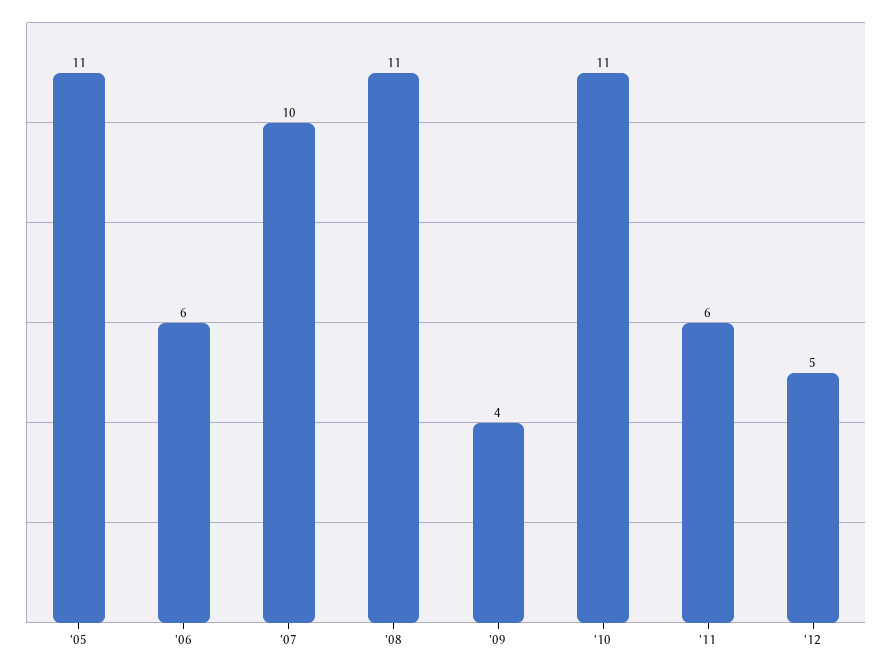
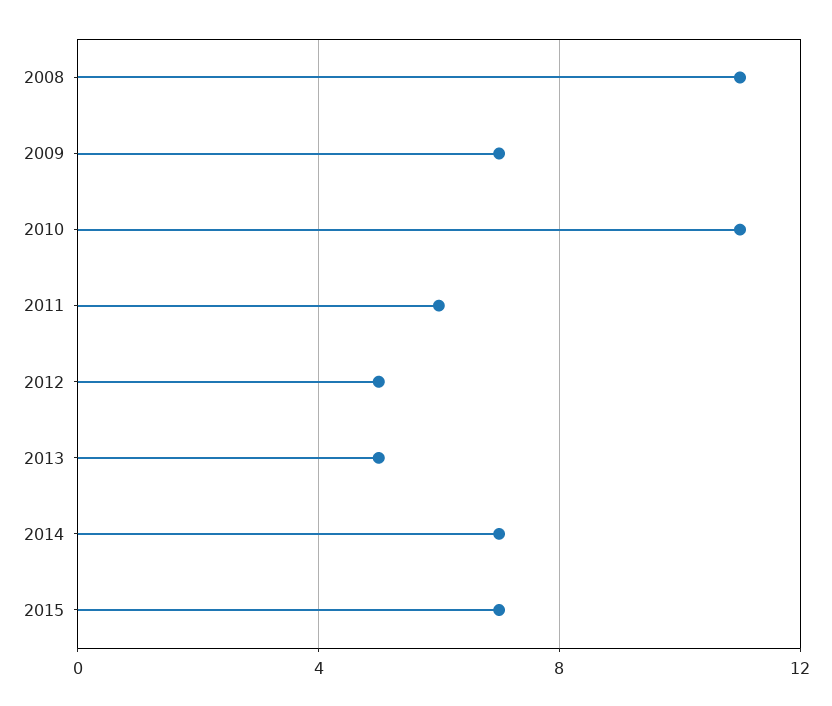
'05: 11 -> none
'06: 6 -> none
'07: 10 -> none
'09: 4 -> 7
2013: none -> 5
2014: none -> 7
2015: none -> 7

